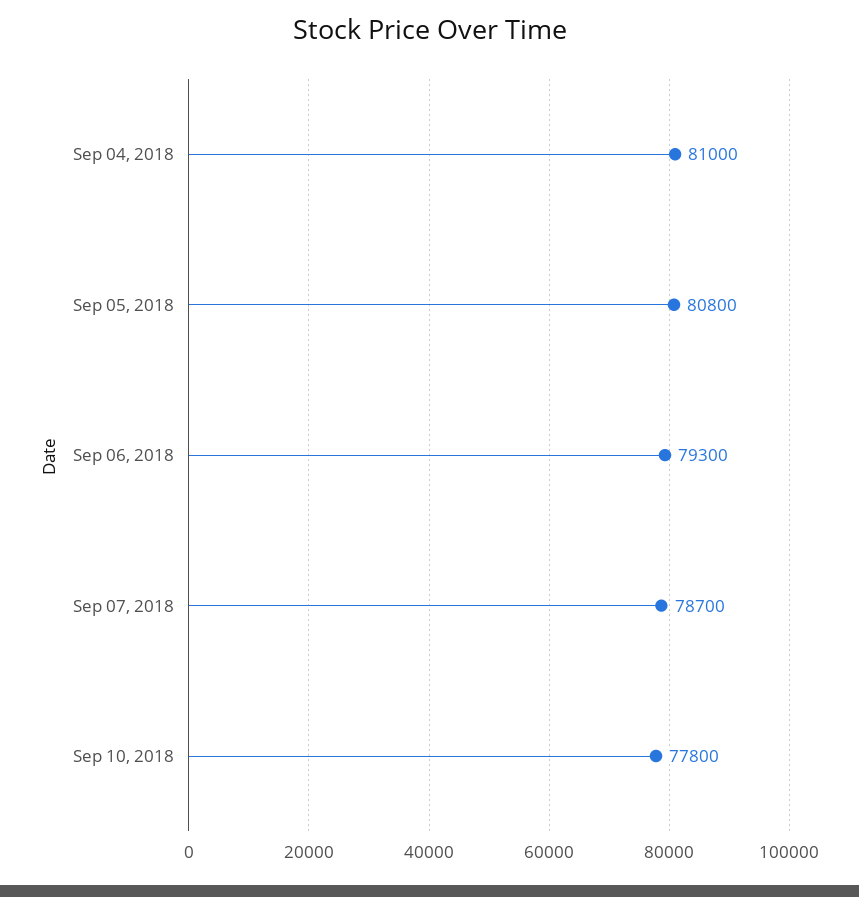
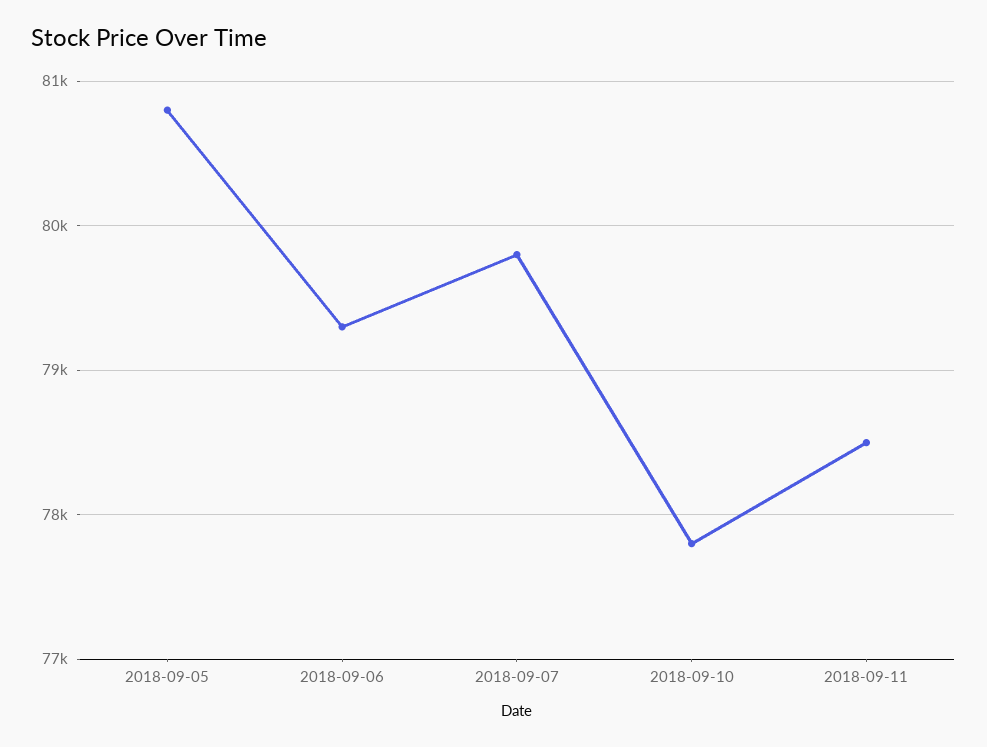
Sep 04, 2018: 81000 -> none
Sep 07, 2018: 78700 -> 79800
2018-09-11: none -> 78500

